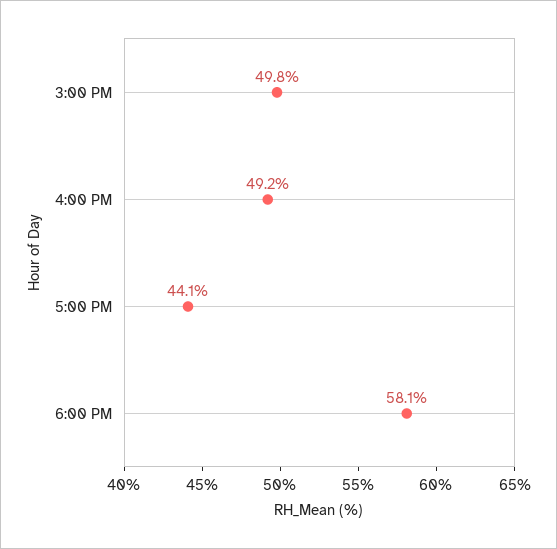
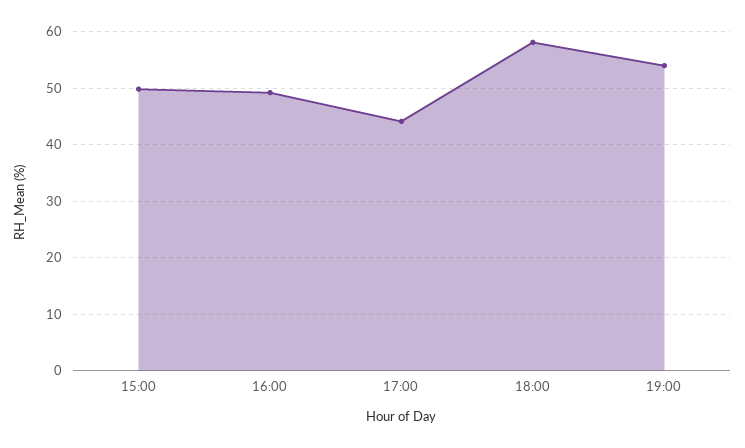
19:00: none -> 54

